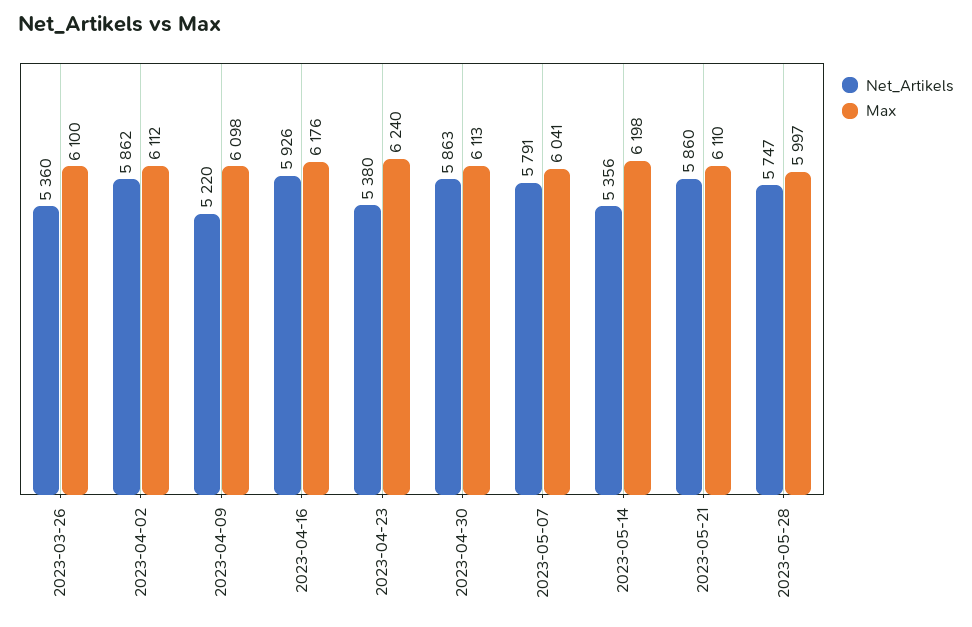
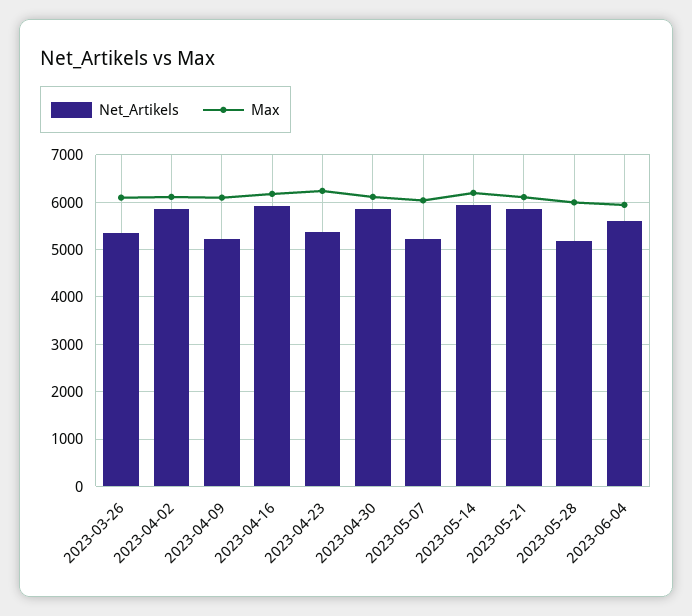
Net_Artikels, 2023-05-07: 5791 -> 5200
Net_Artikels, 2023-05-14: 5356 -> 6000
Net_Artikels, 2023-05-28: 5747 -> 5200
Net_Artikels, 2023-06-04: none -> 5600
Max, 2023-06-04: none -> 6000

